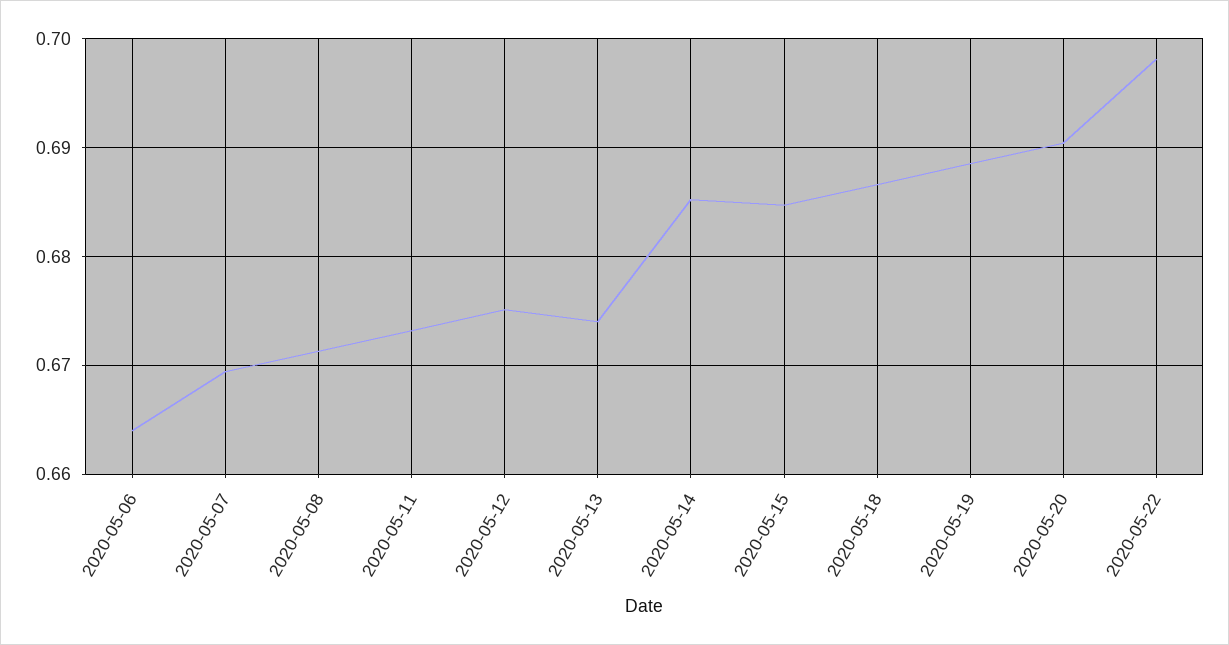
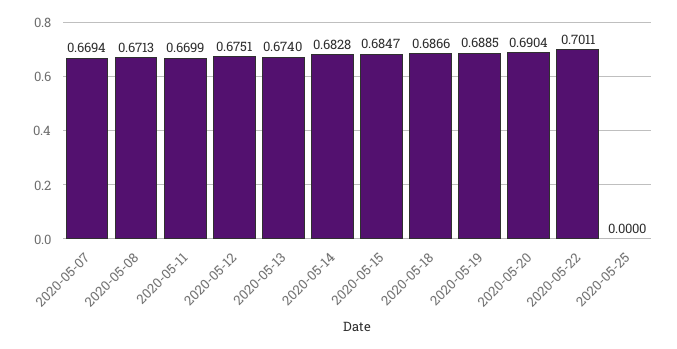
2020-05-06: 0.664 -> none
2020-05-11: 0.673 -> 0.6699
2020-05-14: 0.685 -> 0.6828
2020-05-22: 0.698 -> 0.7011
2020-05-25: none -> 0

